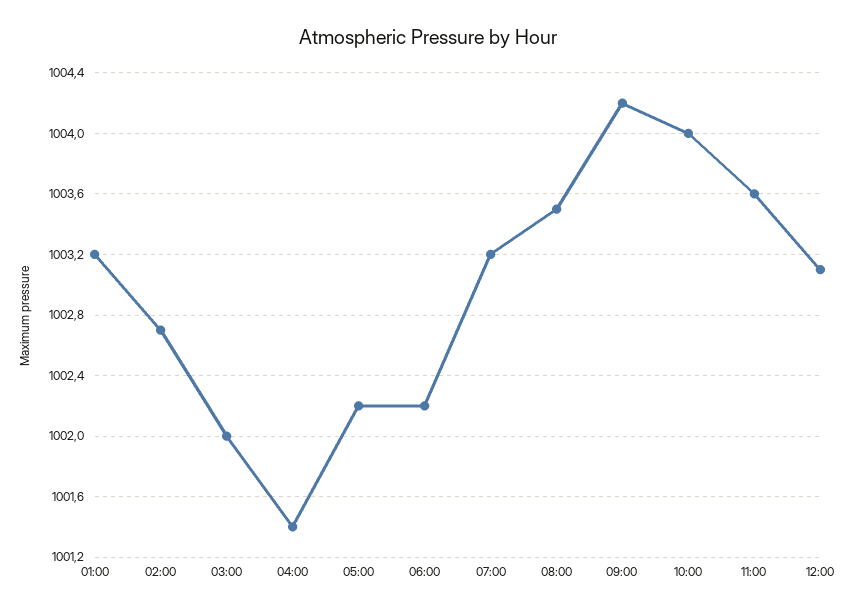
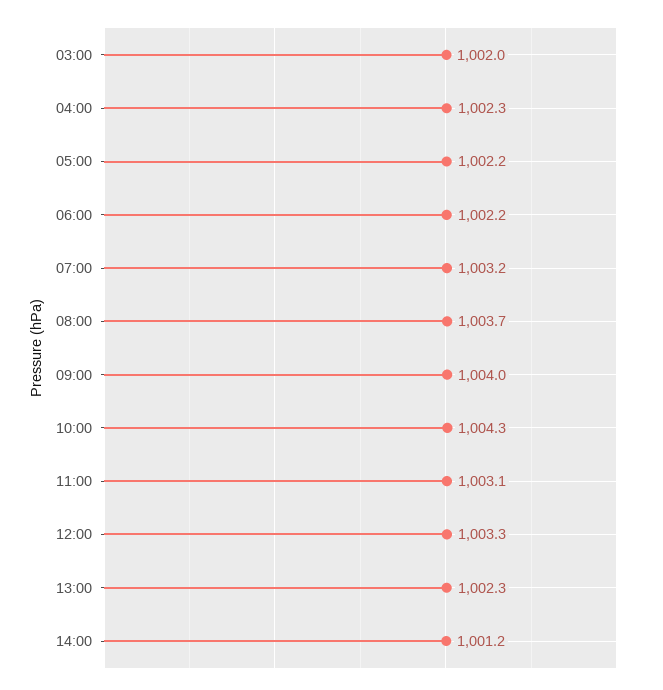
01:00: 1003.2 -> none
02:00: 1002.7 -> none
04:00: 1001.4 -> 1002.3
08:00: 1003.5 -> 1003.7
09:00: 1004.2 -> 1004
10:00: 1004 -> 1004.3
11:00: 1003.6 -> 1003.1
12:00: 1003.1 -> 1003.3
13:00: none -> 1002.3
14:00: none -> 1001.2

